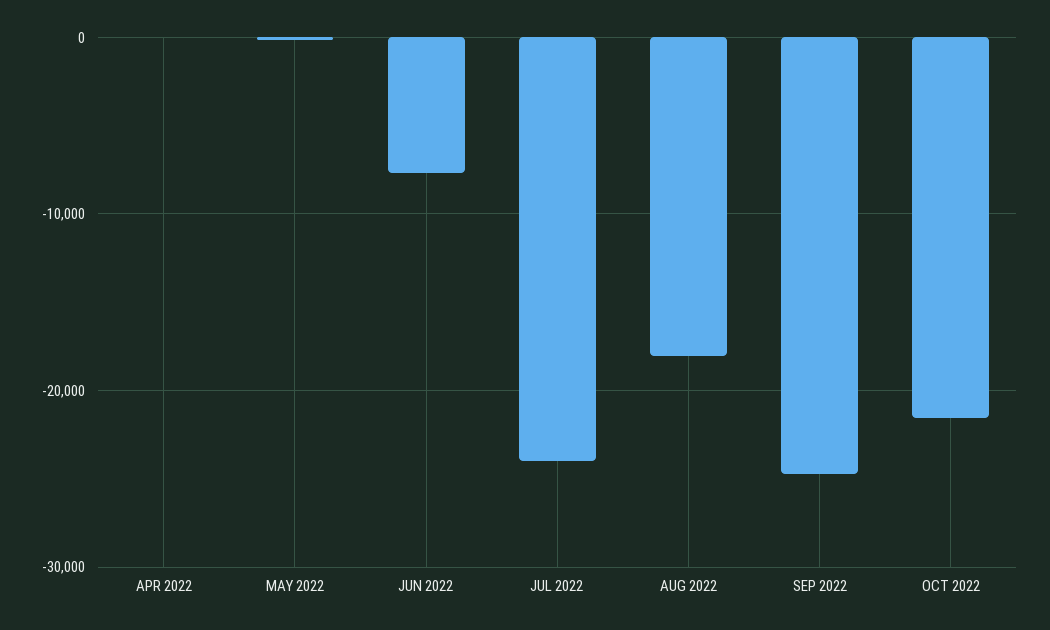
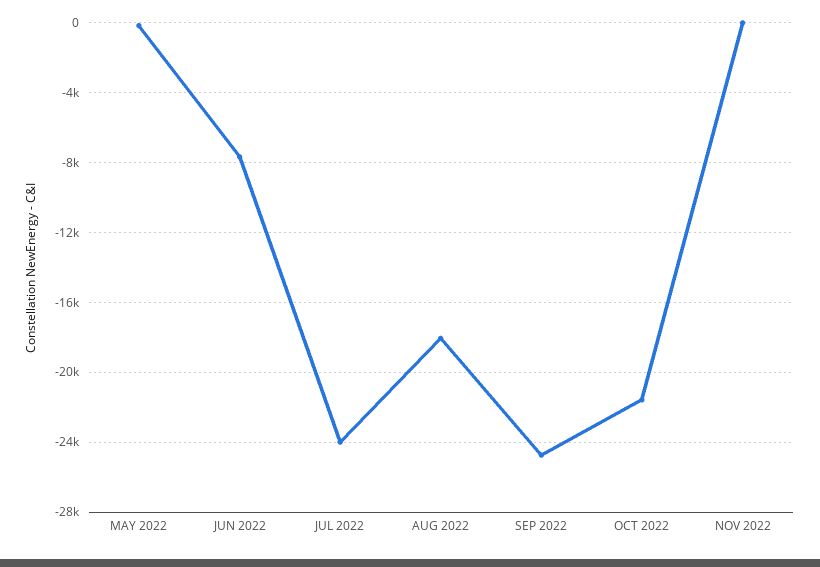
APR 2022: 0 -> none
NOV 2022: none -> 0

